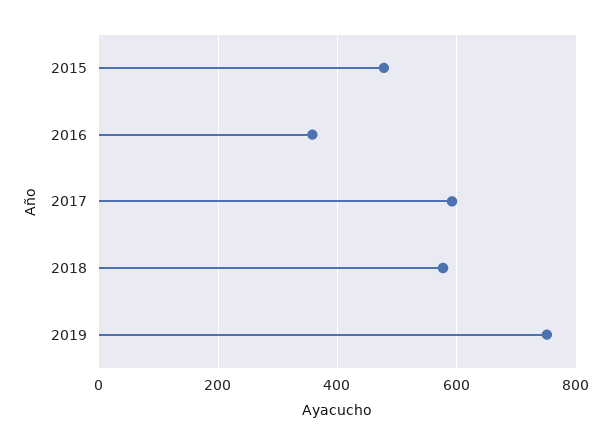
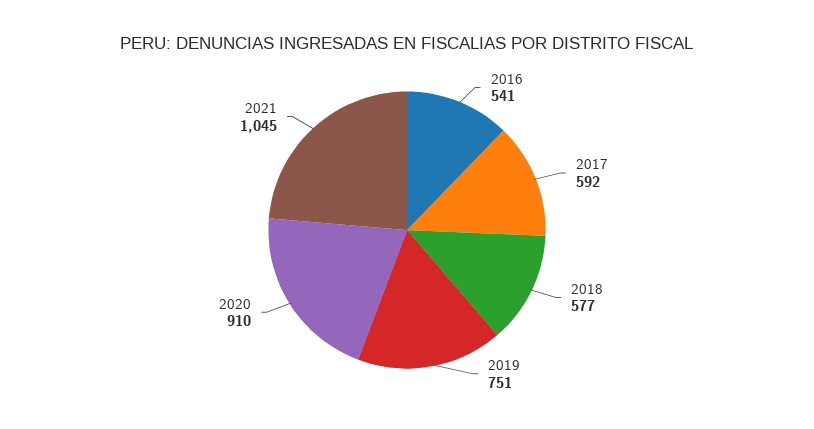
2015: 480 -> none
2016: 360 -> 541
2020: none -> 910
2021: none -> 1045

